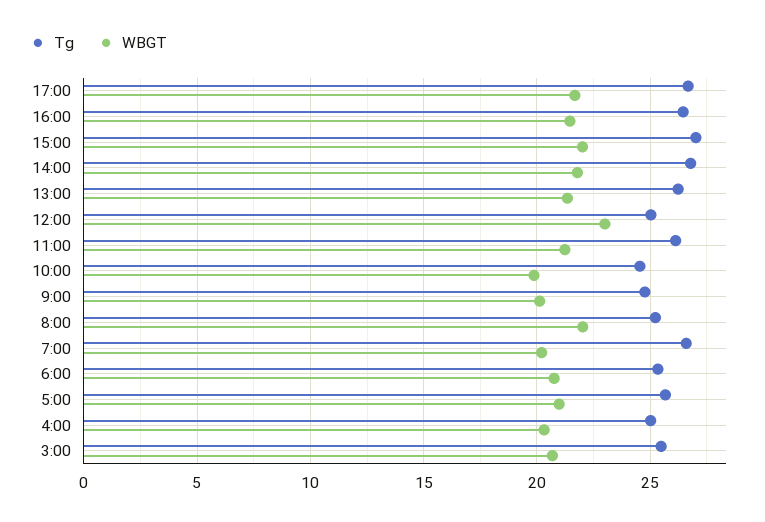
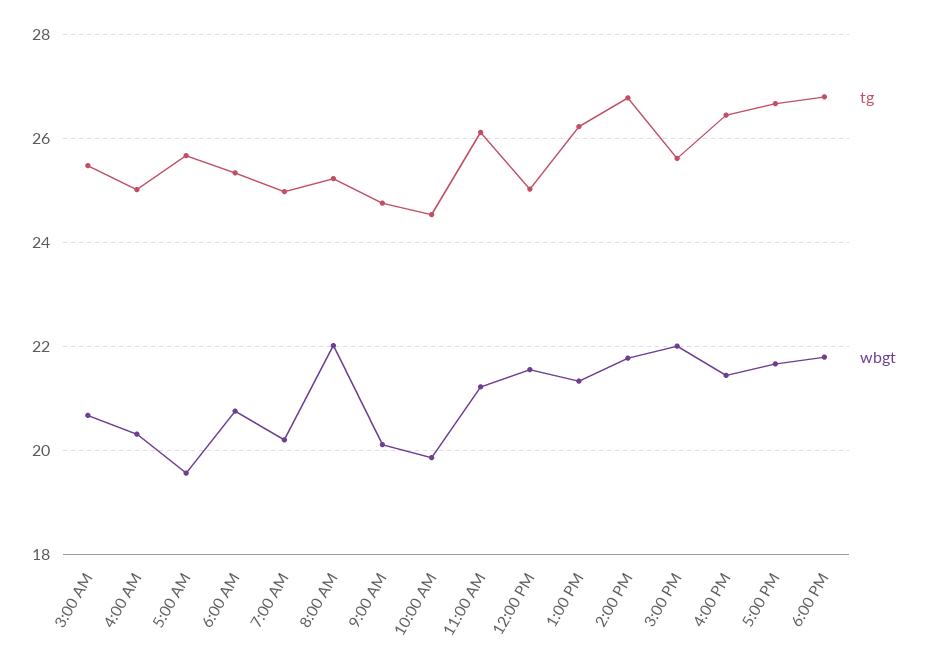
Tg, 15:00: 27 -> 25.6
WBGT, 12:00: 23 -> 21.6
Tg, 7:00: 26.5 -> 25
WBGT, 5:00: 21 -> 19.6
Tg, 6:00 PM: none -> 26.8
WBGT, 6:00 PM: none -> 21.8

